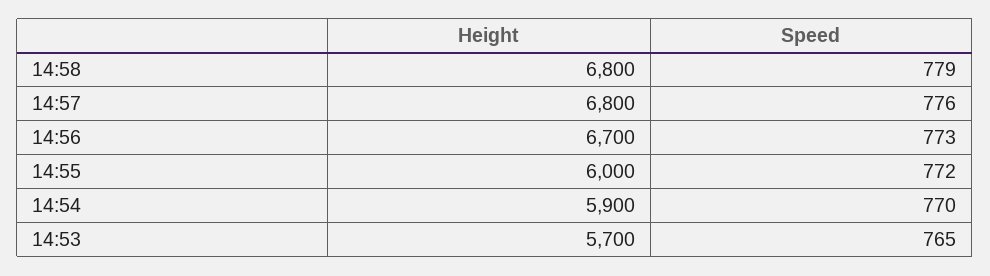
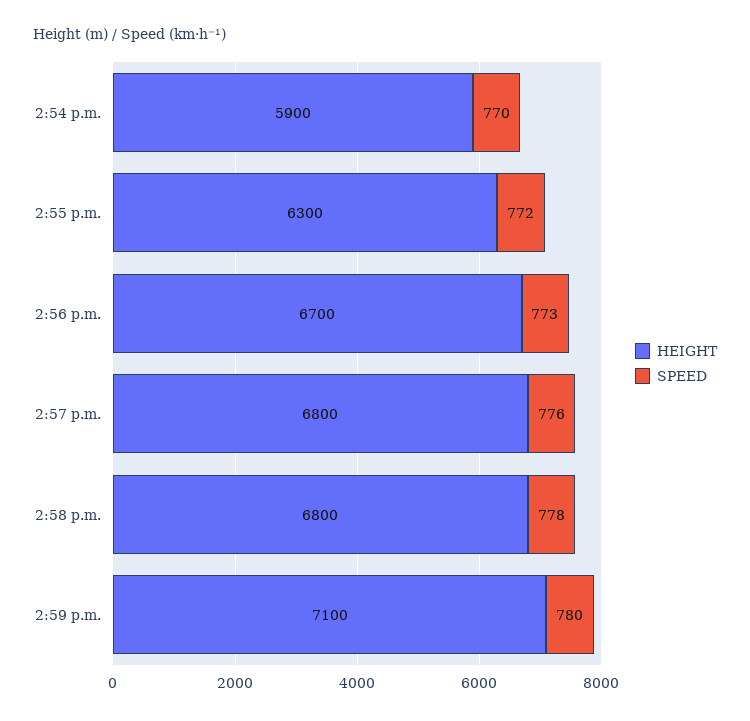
Speed, 14:58: 779 -> 778
Height, 14:55: 6000 -> 6300
Height, 14:53: 5700 -> none
Speed, 14:53: 765 -> none
Height, 2:59 p.m.: none -> 7100
Speed, 2:59 p.m.: none -> 780

